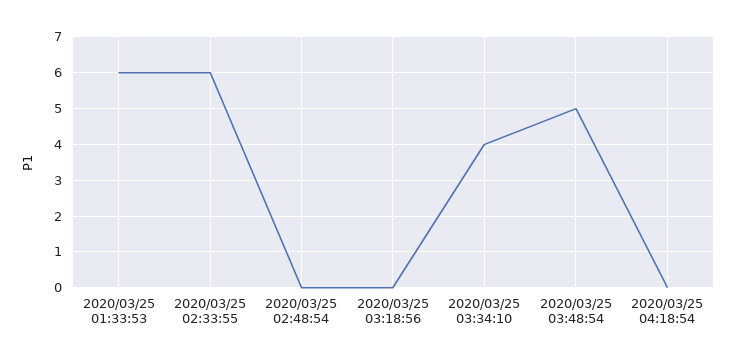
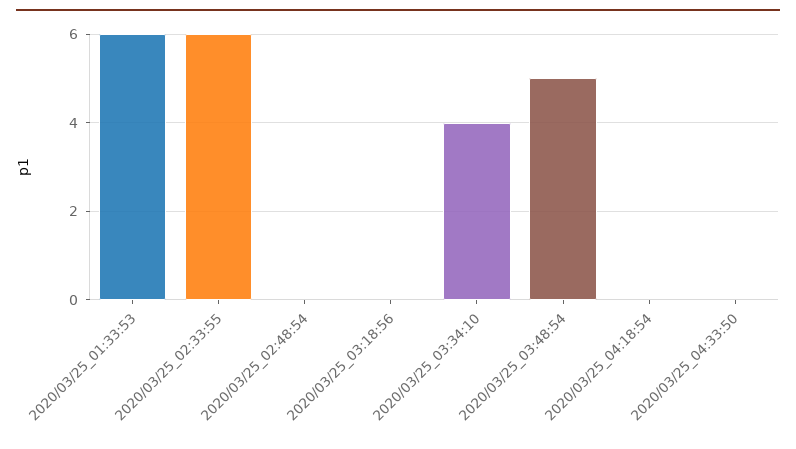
2020/03/25_04:33:50: none -> 0

